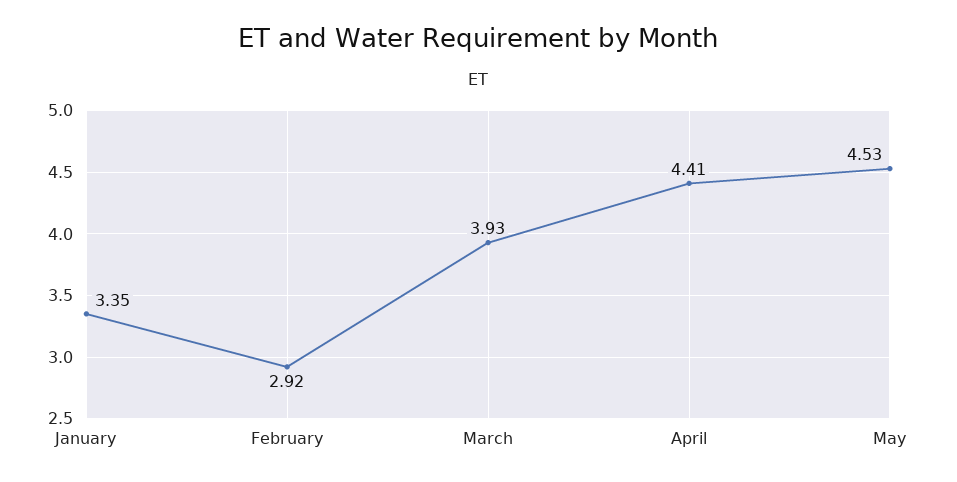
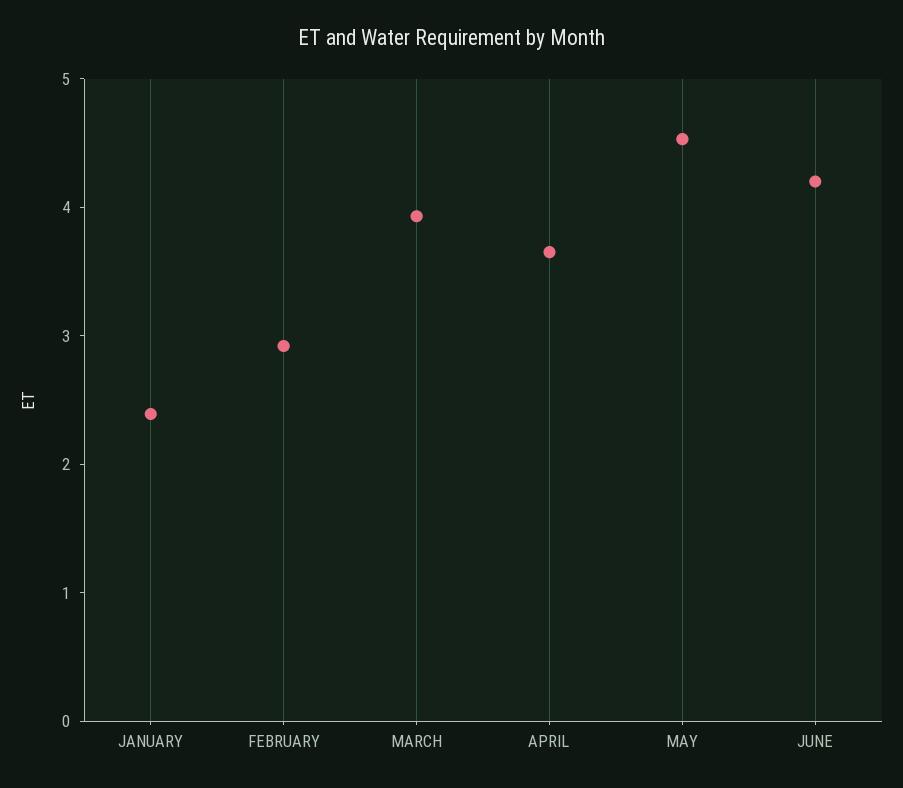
January: 3.35 -> 2.4
April: 4.41 -> 3.6
JUNE: none -> 4.2

